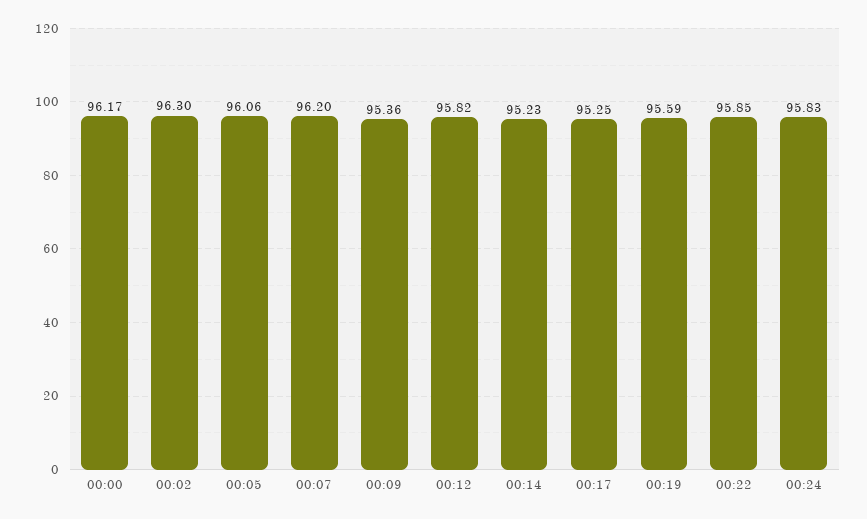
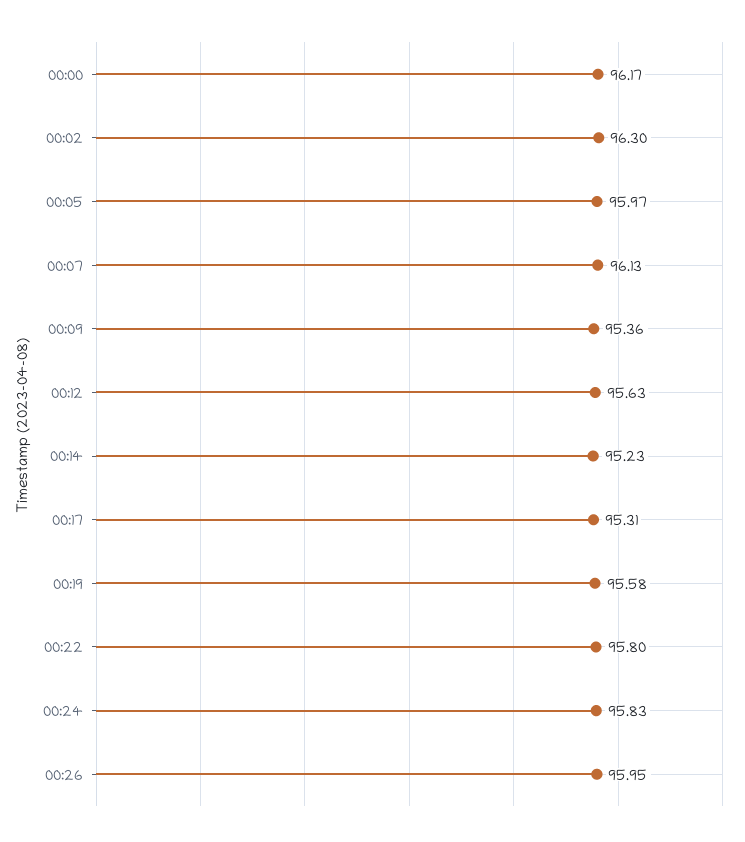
00:05: 96.06 -> 95.97
00:07: 96.2 -> 96.13
00:12: 95.82 -> 95.63
00:17: 95.25 -> 95.31
00:19: 95.59 -> 95.58
00:22: 95.85 -> 95.8
00:26: none -> 95.95

